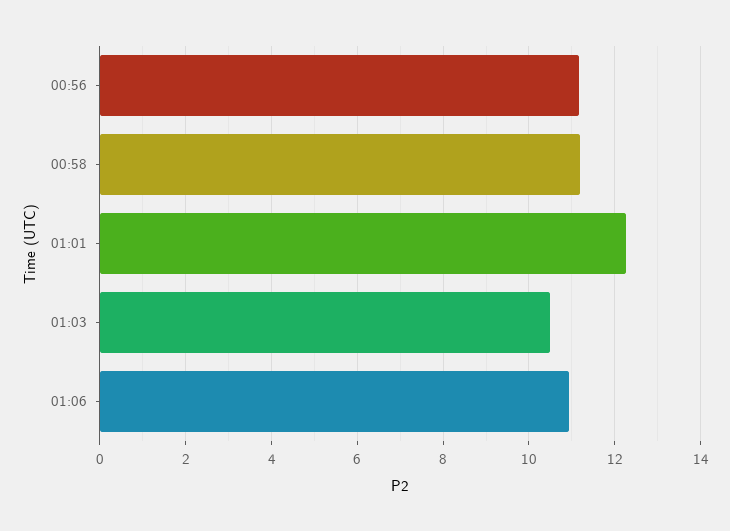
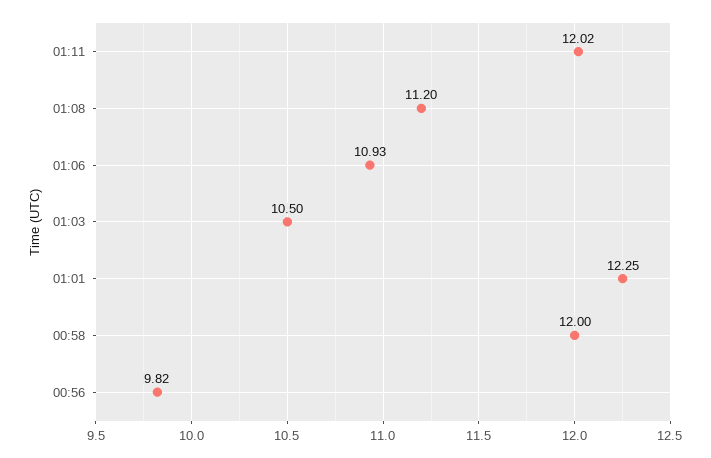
00:56: 11.2 -> 9.82
00:58: 11.2 -> 12
01:11: none -> 12.02
01:08: none -> 11.2

